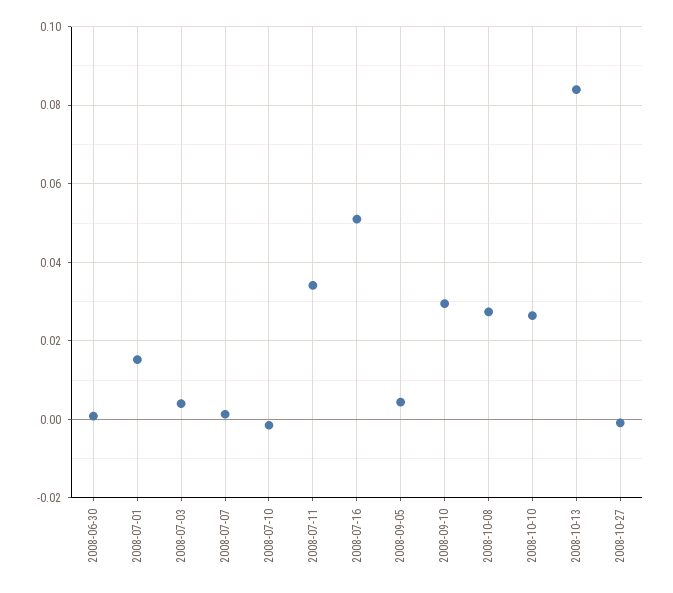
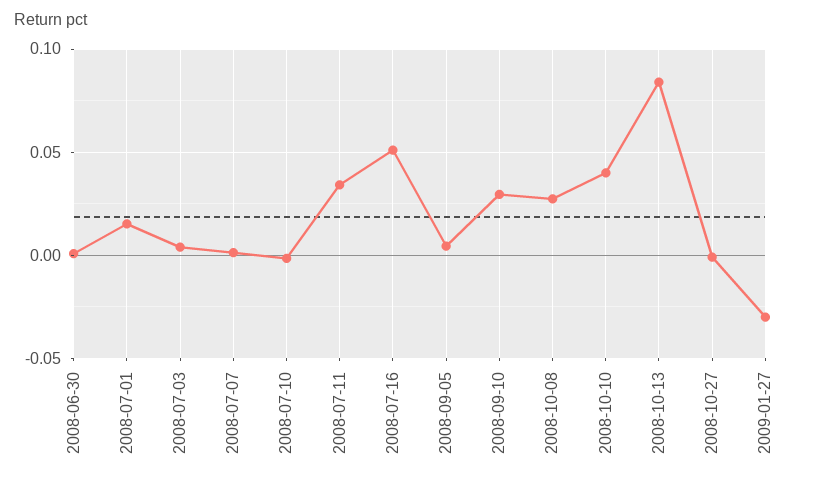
2008-10-10: 0.026 -> 0.04
2009-01-27: none -> -0.03

